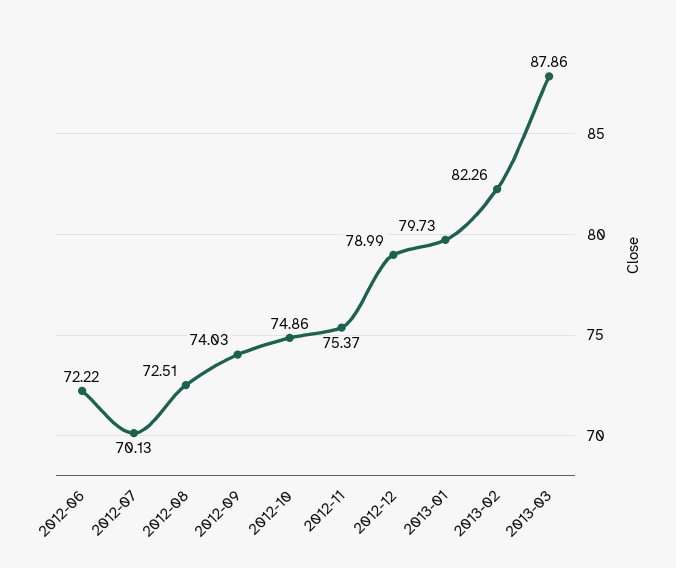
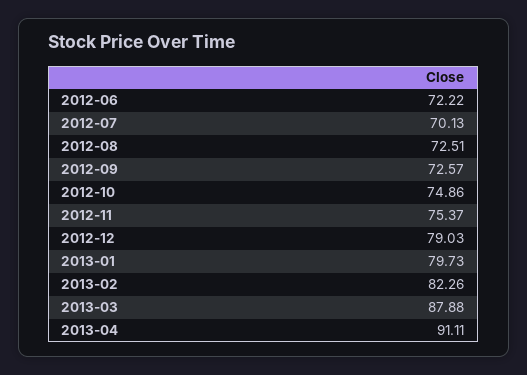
2012-09: 74.03 -> 72.57
2012-12: 78.99 -> 79.03
2013-03: 87.86 -> 87.88
2013-04: none -> 91.11

